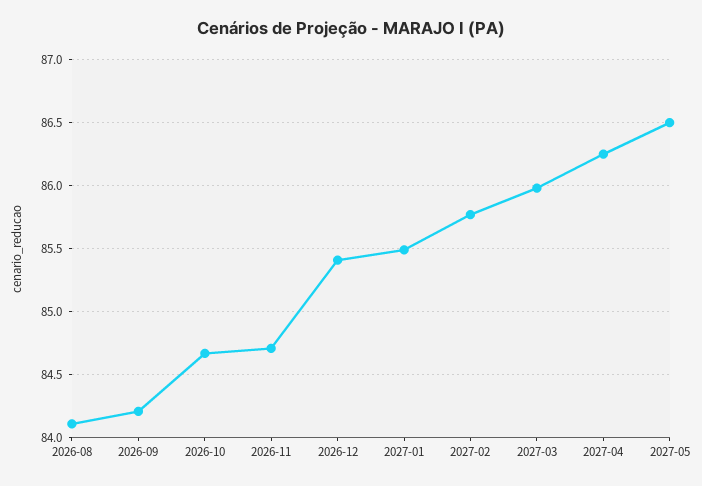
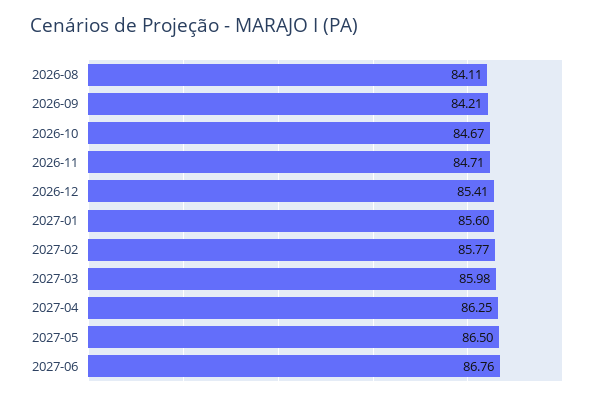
2027-01: 85.5 -> 85.6
2027-06: none -> 86.76

